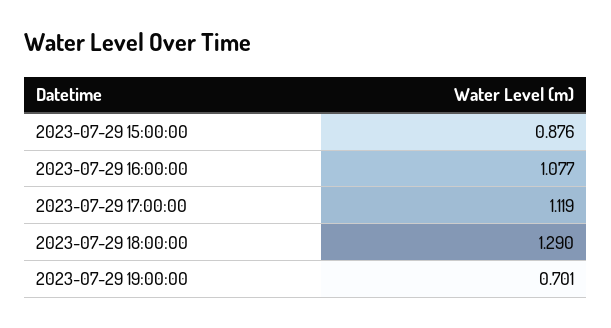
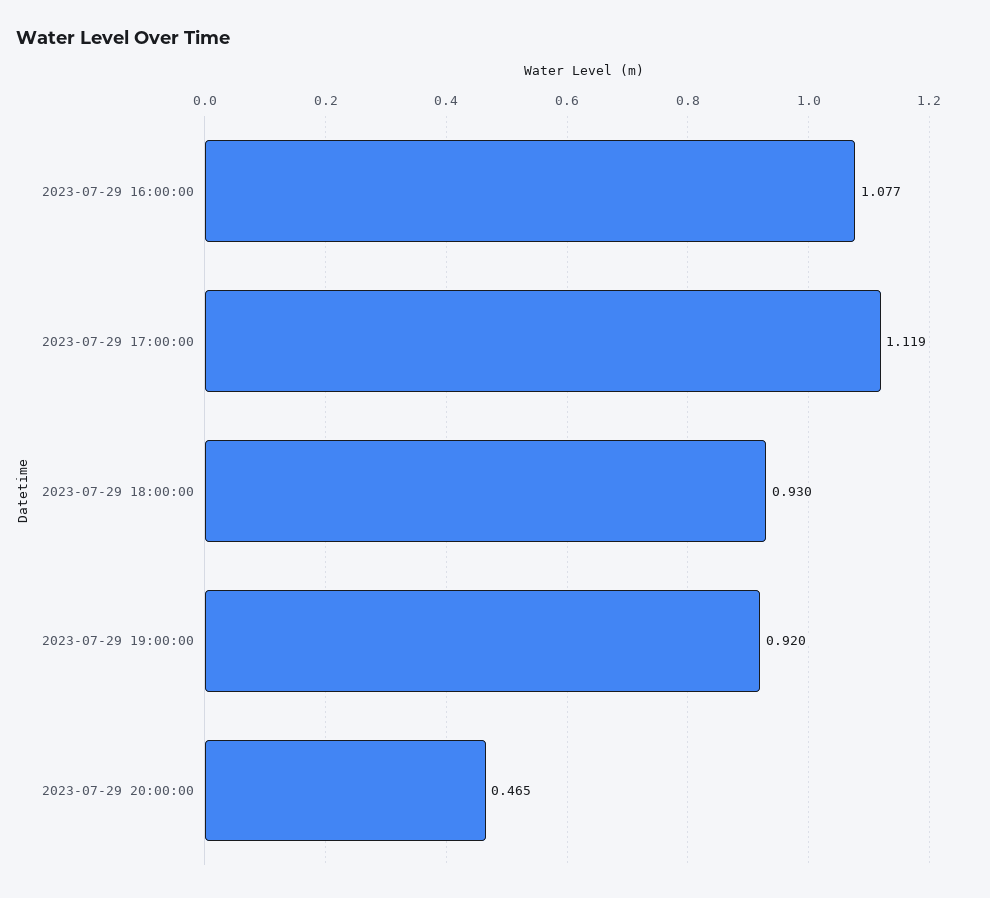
2023-07-29 15:00:00: 0.876 -> none
2023-07-29 18:00:00: 1.29 -> 0.93
2023-07-29 19:00:00: 0.701 -> 0.92
2023-07-29 20:00:00: none -> 0.465

